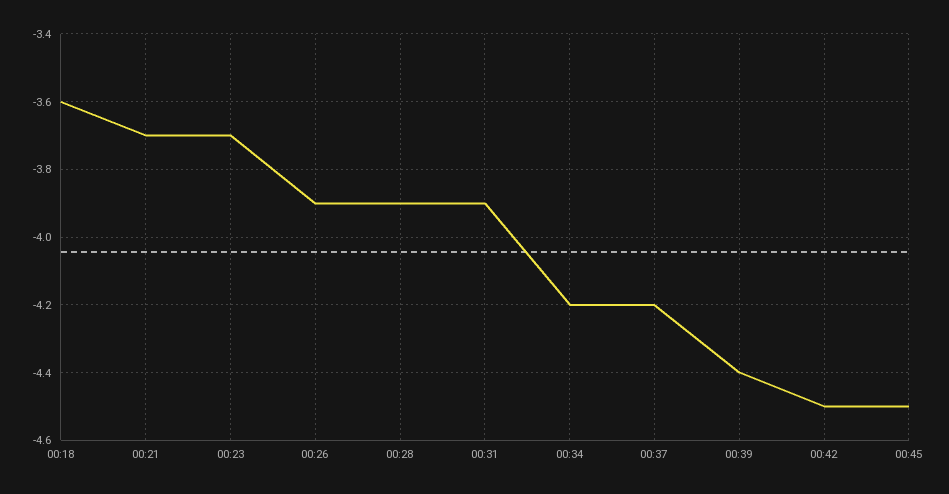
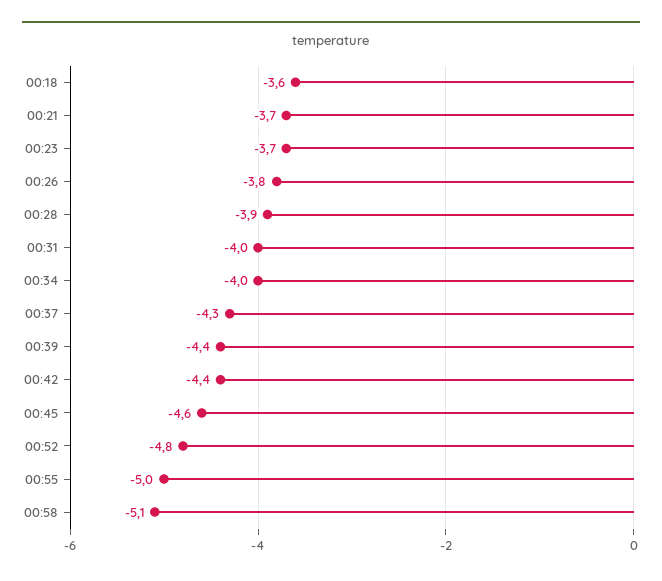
00:26: -3.9 -> -3.8
00:31: -3.9 -> -4
00:34: -4.2 -> -4
00:37: -4.2 -> -4.3
00:42: -4.5 -> -4.4
00:45: -4.5 -> -4.6
00:52: none -> -4.8
00:55: none -> -5
00:58: none -> -5.1

